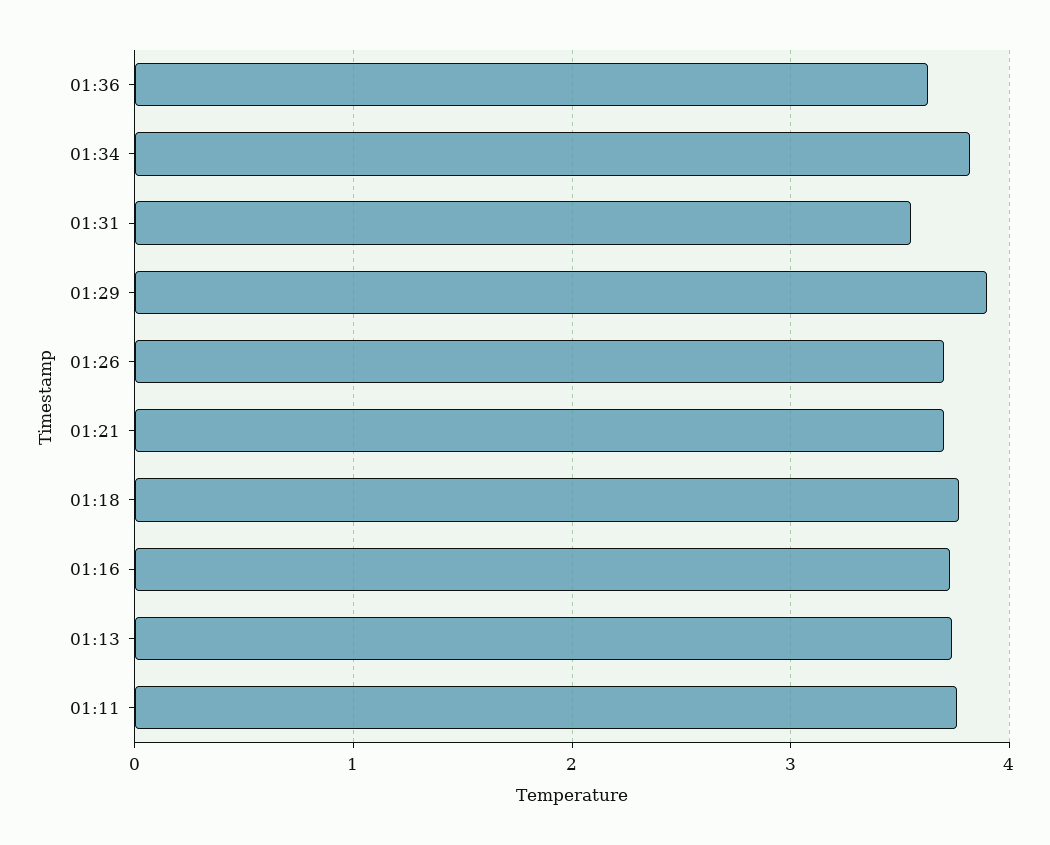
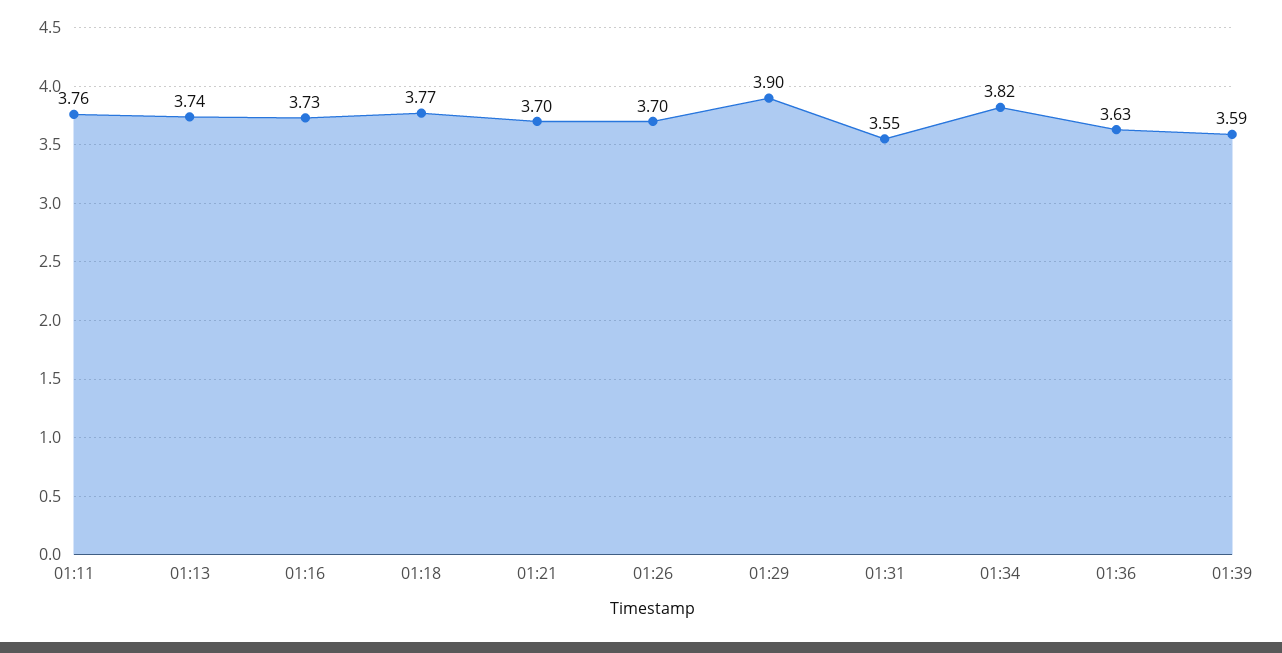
01:39: none -> 3.59

